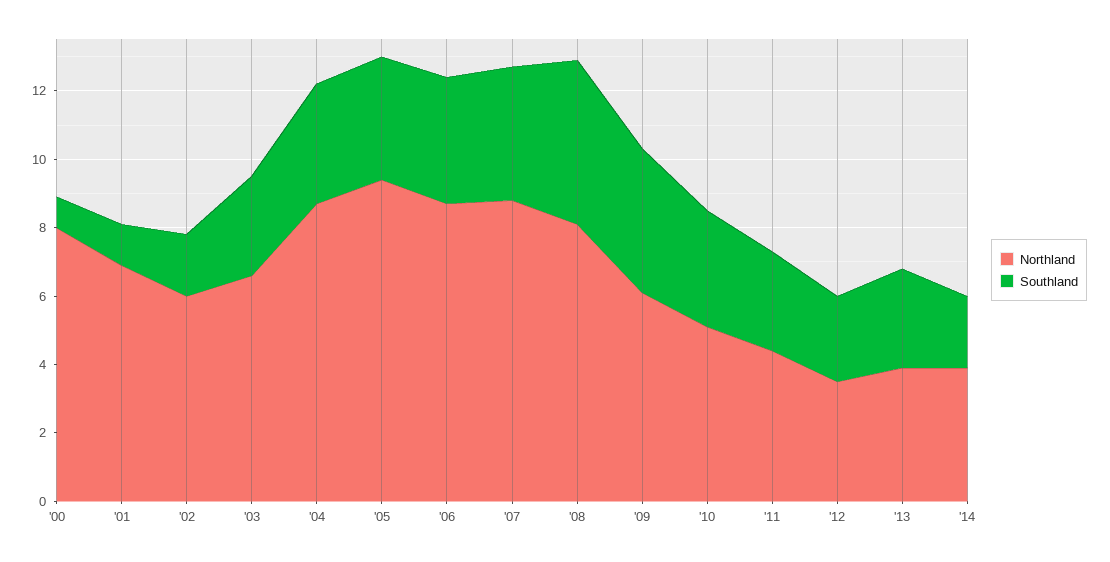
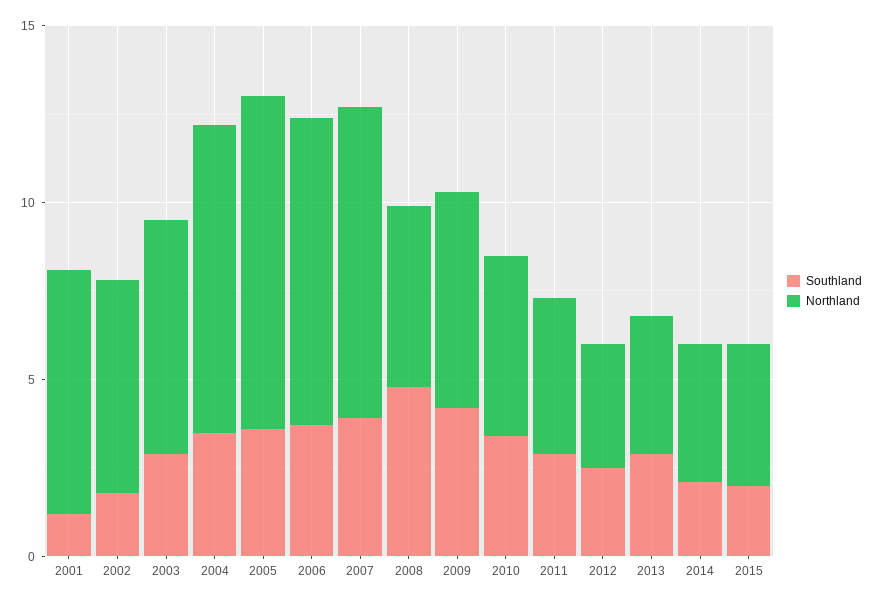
Northland, '00: 8 -> none
Southland, '00: 1 -> none
Northland, '08: 8 -> 5
Southland, 2015: none -> 2
Northland, 2015: none -> 4

